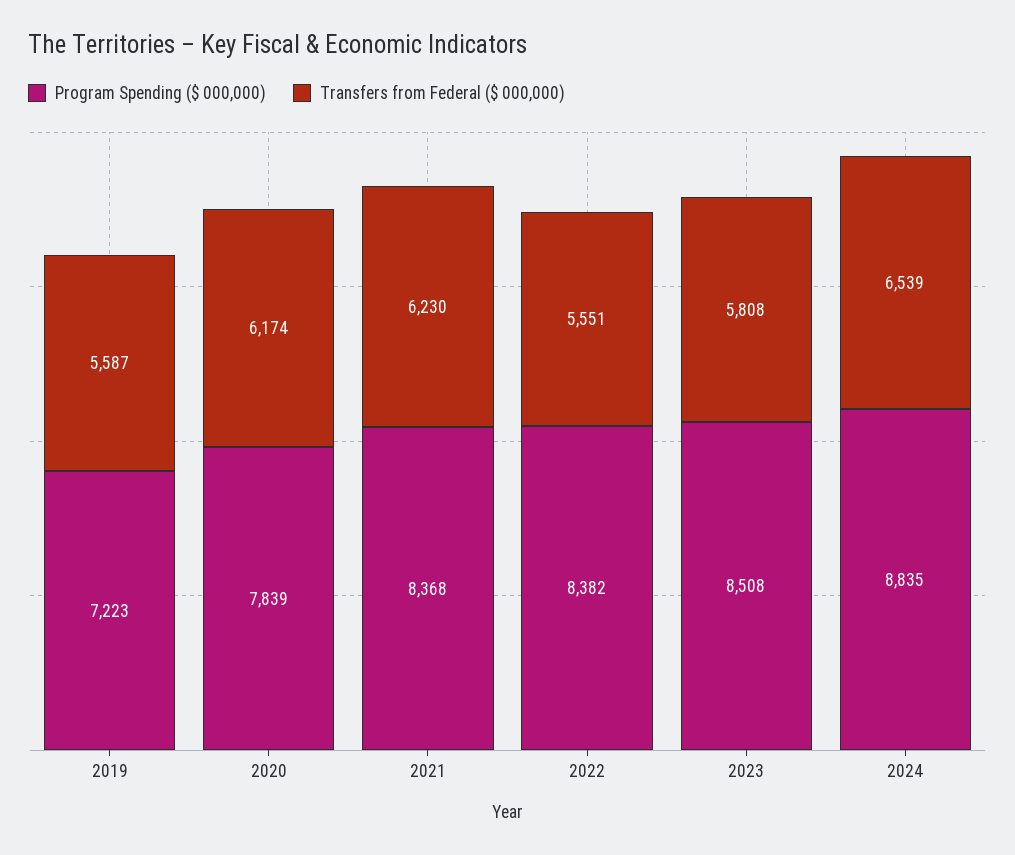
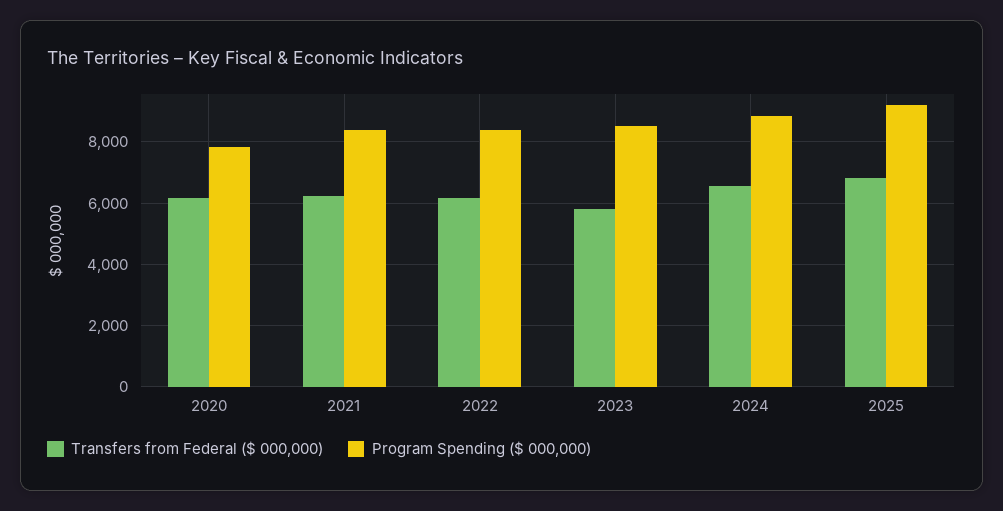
Program Spending ($ 000,000), 2019: 7223 -> none
Transfers from Federal ($ 000,000), 2019: 5587 -> none
Transfers from Federal ($ 000,000), 2022: 5551 -> 6200
Transfers from Federal ($ 000,000), 2025: none -> 6800
Program Spending ($ 000,000), 2025: none -> 9200

